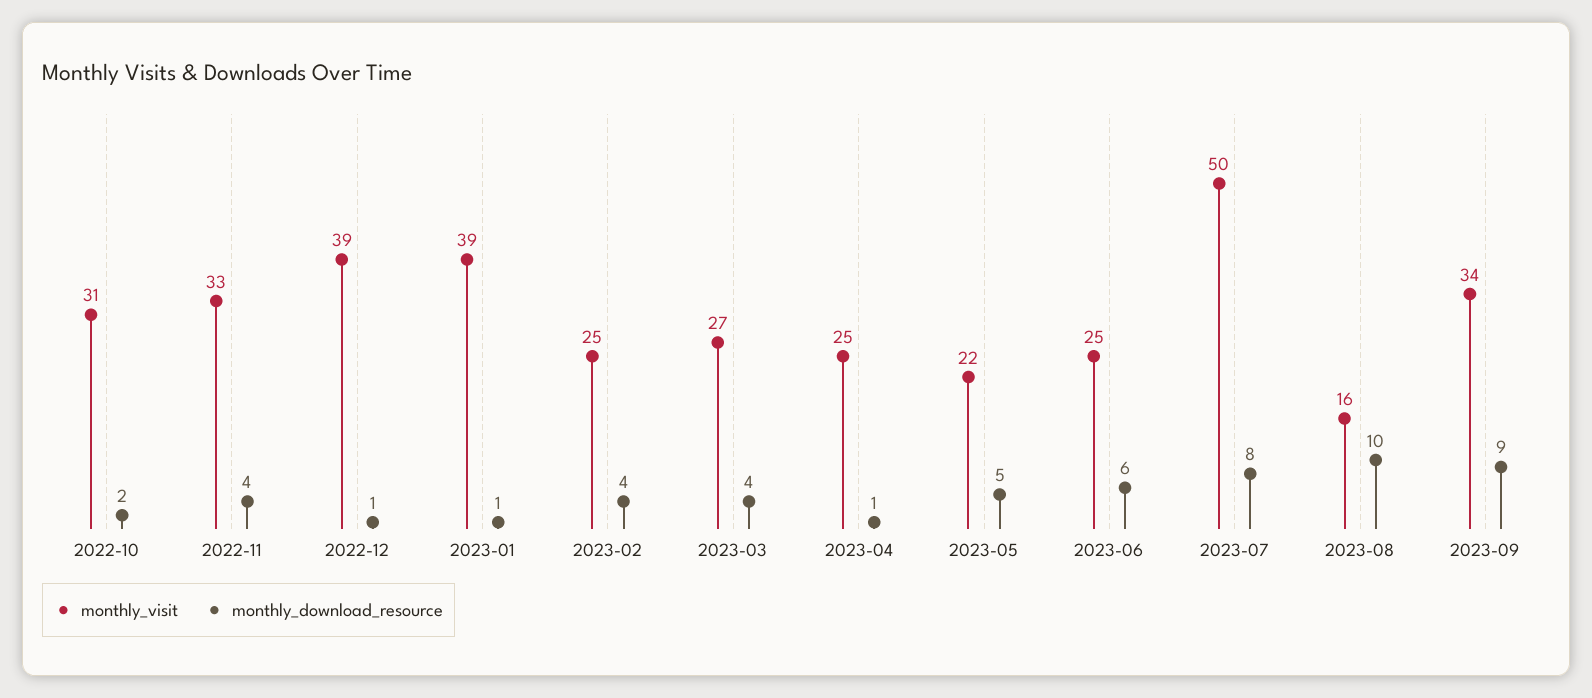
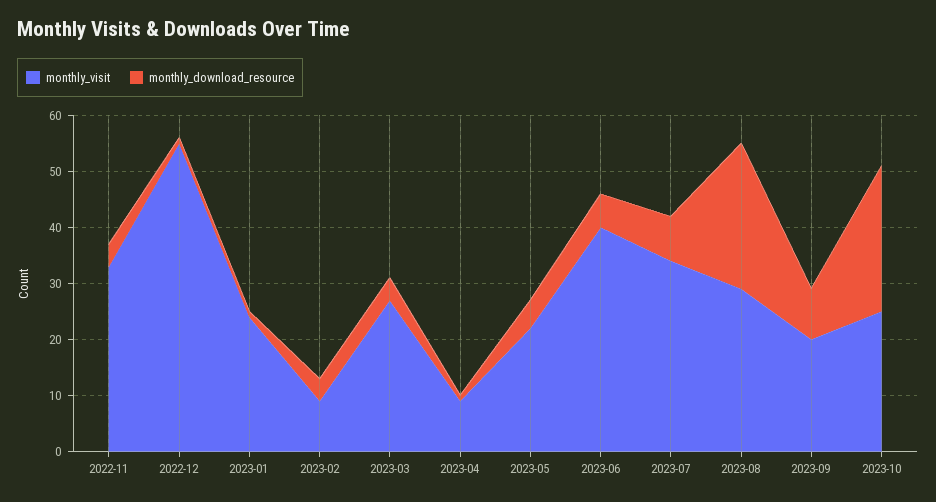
monthly_visit, 2022-10: 31 -> none
monthly_download_resource, 2022-10: 2 -> none
monthly_visit, 2022-12: 39 -> 55
monthly_visit, 2023-01: 39 -> 25
monthly_visit, 2023-02: 25 -> 10
monthly_visit, 2023-04: 25 -> 10
monthly_visit, 2023-06: 25 -> 40
monthly_visit, 2023-07: 50 -> 35
monthly_visit, 2023-08: 16 -> 30
monthly_download_resource, 2023-08: 10 -> 25
monthly_visit, 2023-09: 34 -> 20
monthly_visit, 2023-10: none -> 25
monthly_download_resource, 2023-10: none -> 25

